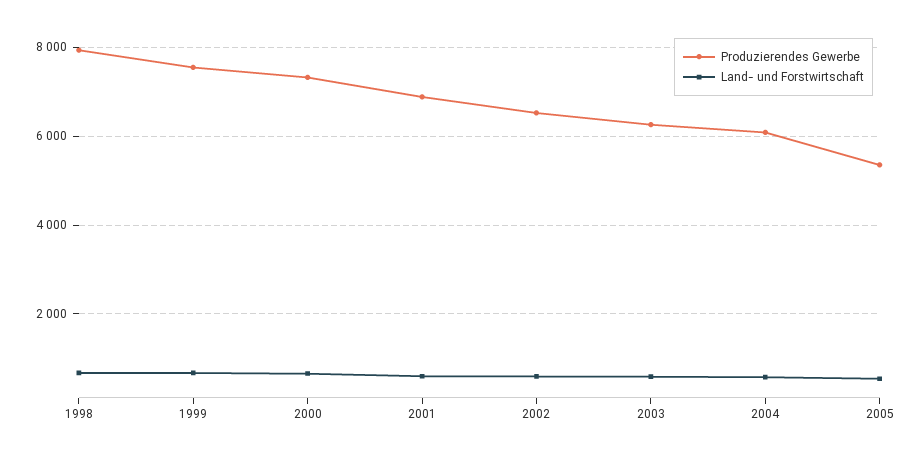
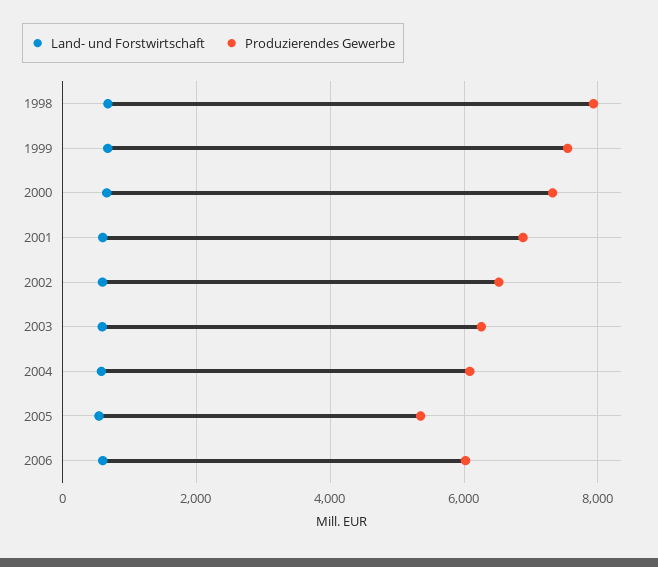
Land- und Forstwirtschaft, 2006: none -> 600
Produzierendes Gewerbe, 2006: none -> 6000

